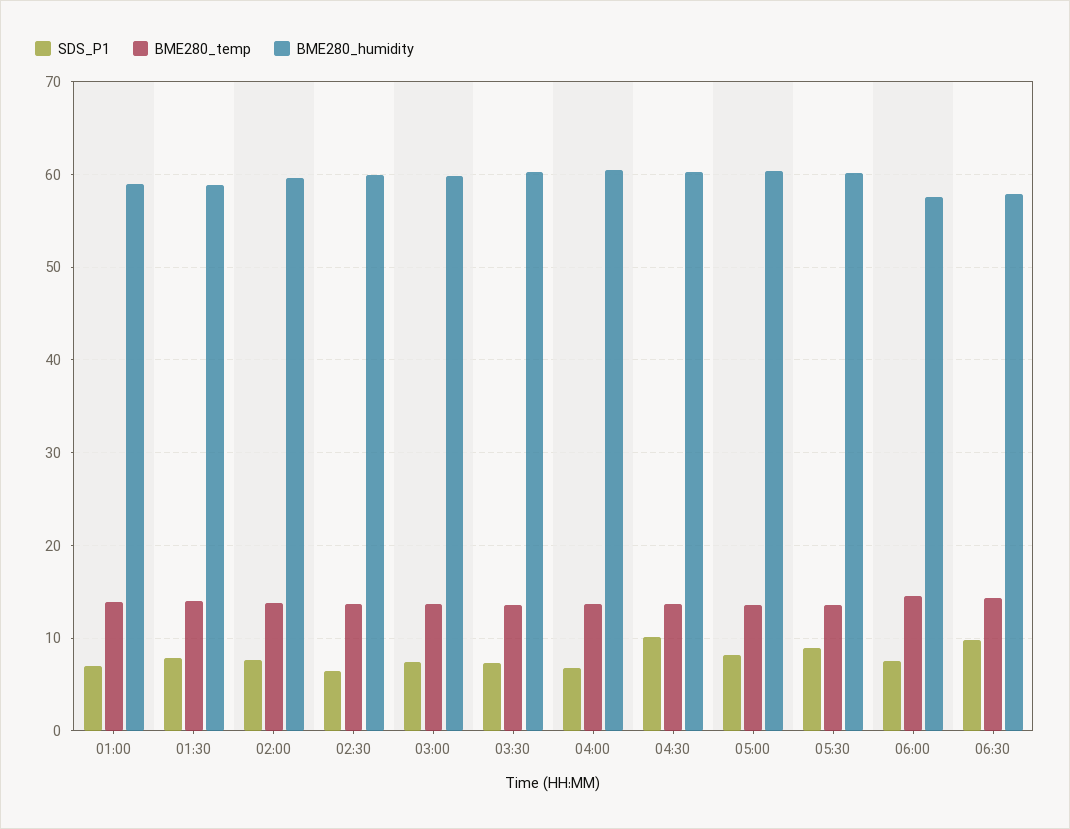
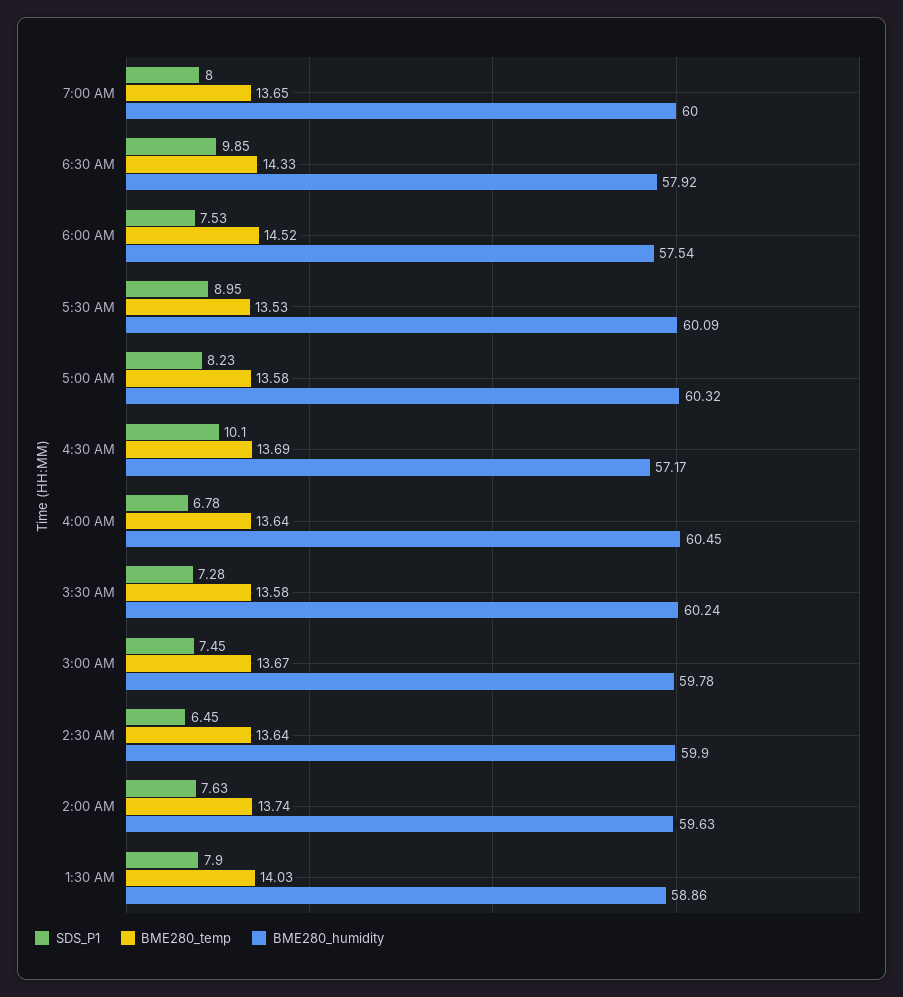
SDS_P1, 01:00: 7 -> none
BME280_temp, 01:00: 14 -> none
BME280_humidity, 01:00: 59 -> none
BME280_humidity, 04:30: 60 -> 57.17
SDS_P1, 7:00 AM: none -> 8
BME280_temp, 7:00 AM: none -> 13.65
BME280_humidity, 7:00 AM: none -> 60

